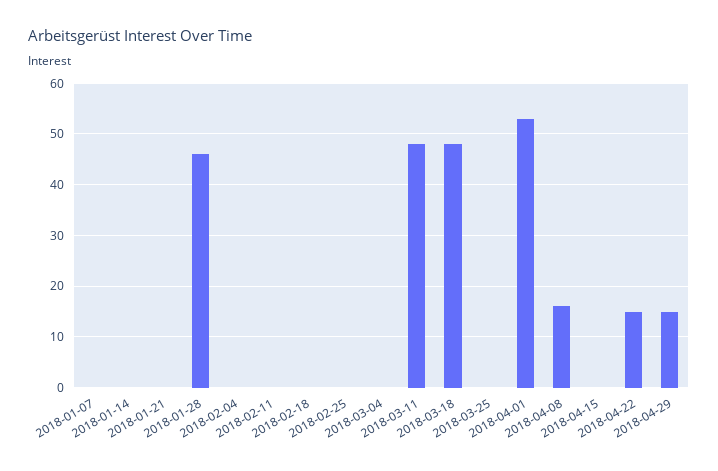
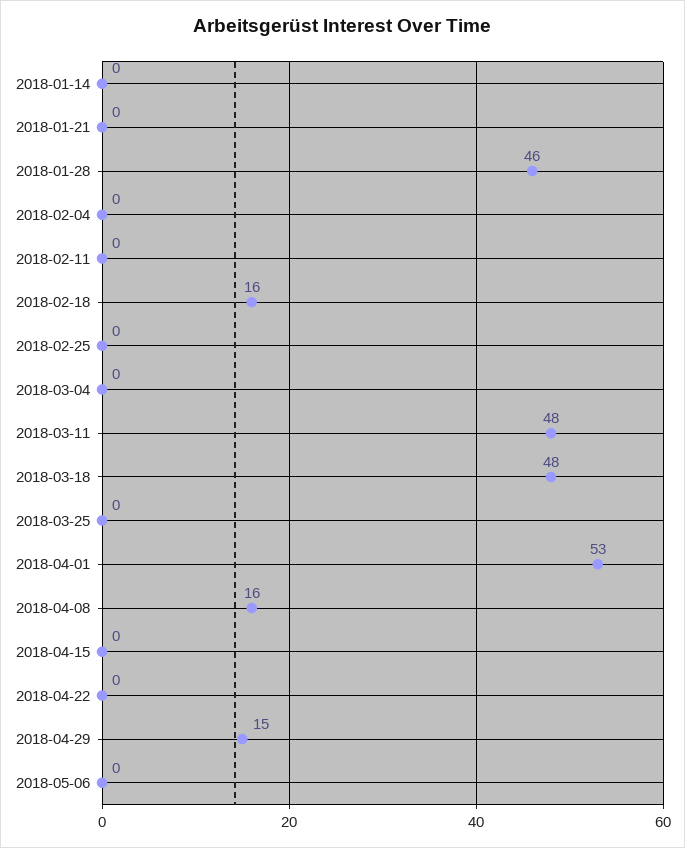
2018-01-07: 0 -> none
2018-02-18: 0 -> 16
2018-04-22: 15 -> 0
2018-05-06: none -> 0

